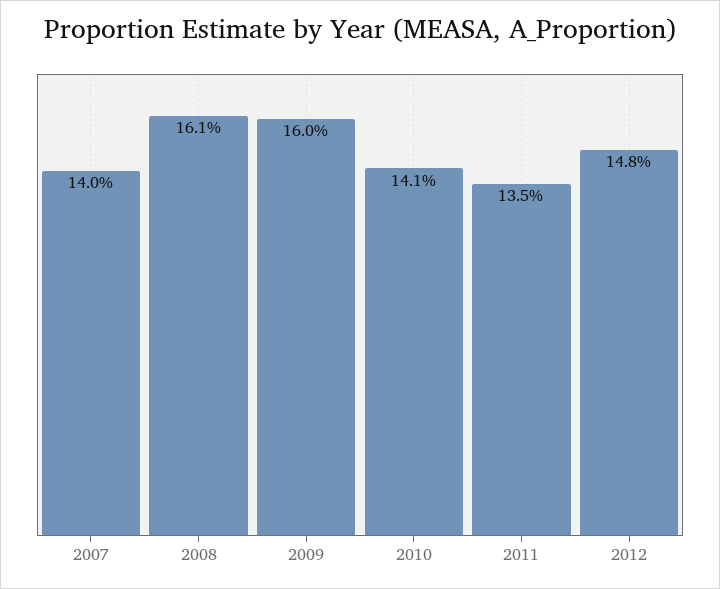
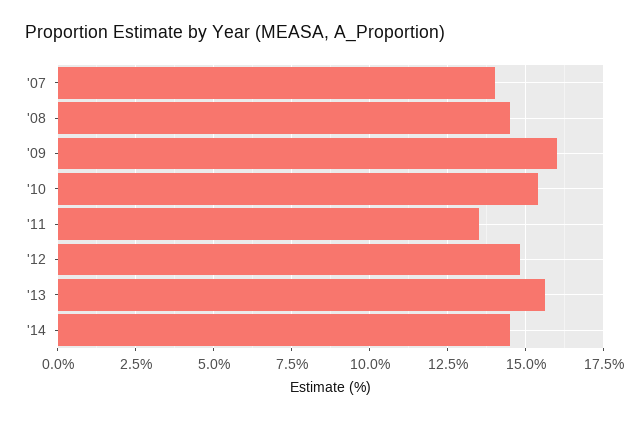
2008: 16.1 -> 14.5
2010: 14.1 -> 15.5
'13: none -> 15.5
'14: none -> 14.5

